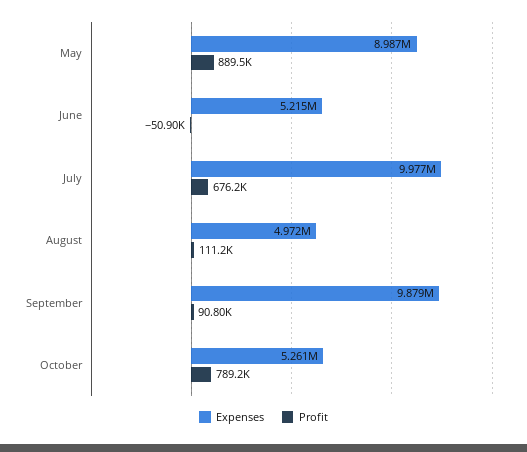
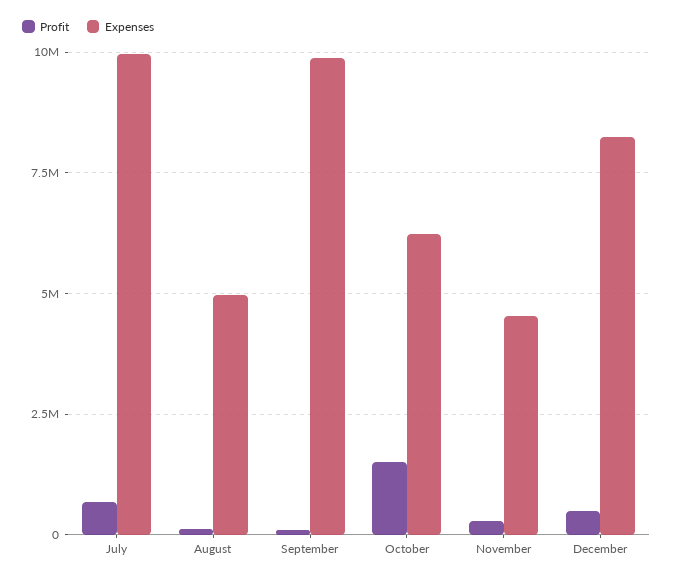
Expenses, May: 8987000 -> none
Profit, May: 889500 -> none
Expenses, June: 5215000 -> none
Profit, June: -50900 -> none
Expenses, October: 5261000 -> 6250000
Profit, October: 789200 -> 1500000
Profit, November: none -> 250000
Expenses, November: none -> 4500000
Profit, December: none -> 500000
Expenses, December: none -> 8250000

